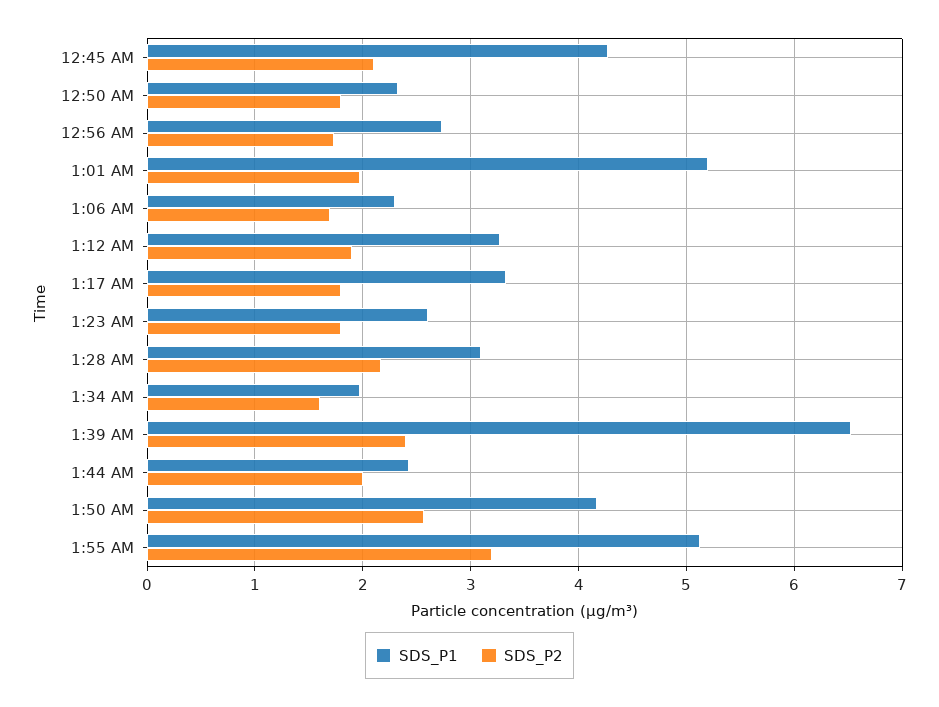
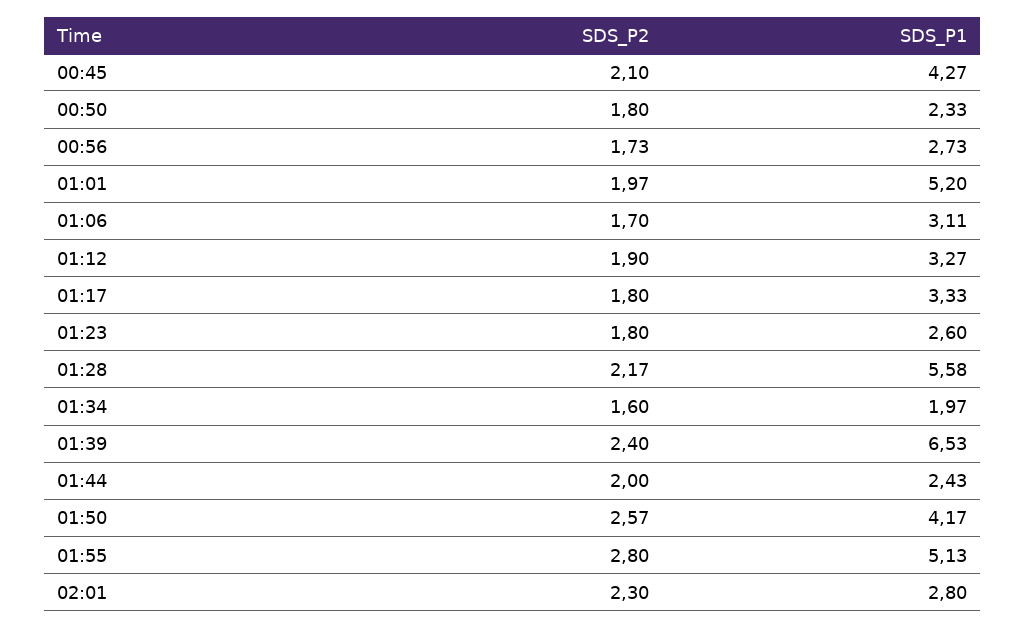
SDS_P1, 1:06 AM: 2.3 -> 3.11
SDS_P1, 1:28 AM: 3.1 -> 5.58
SDS_P2, 1:55 AM: 3.2 -> 2.8
SDS_P2, 02:01: none -> 2.3
SDS_P1, 02:01: none -> 2.8

